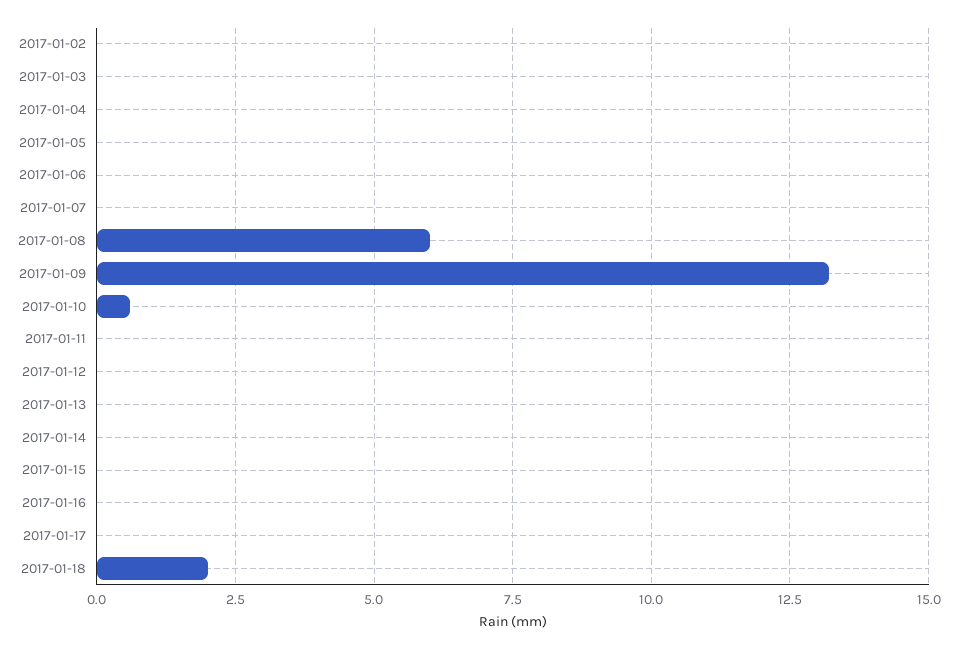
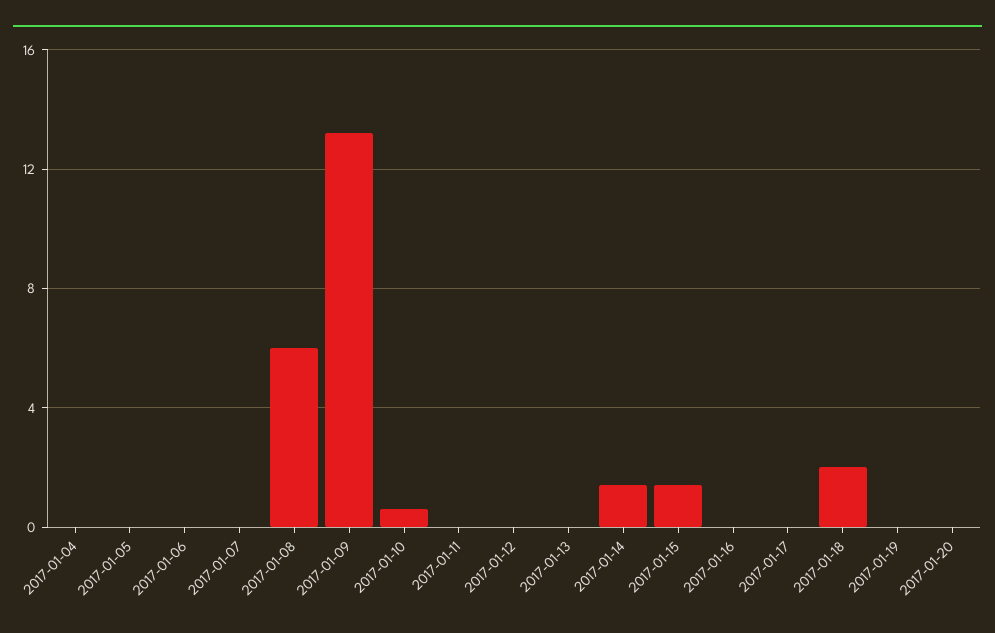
2017-01-02: 0 -> none
2017-01-03: 0 -> none
2017-01-14: 0 -> 1.5
2017-01-15: 0 -> 1.5
2017-01-19: none -> 0
2017-01-20: none -> 0

